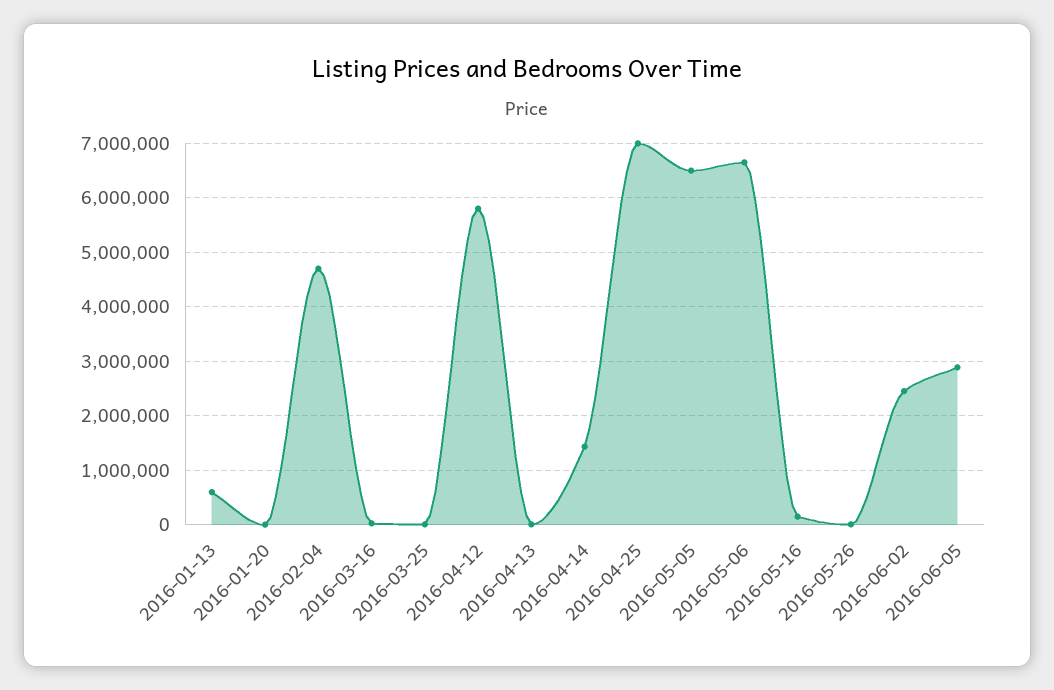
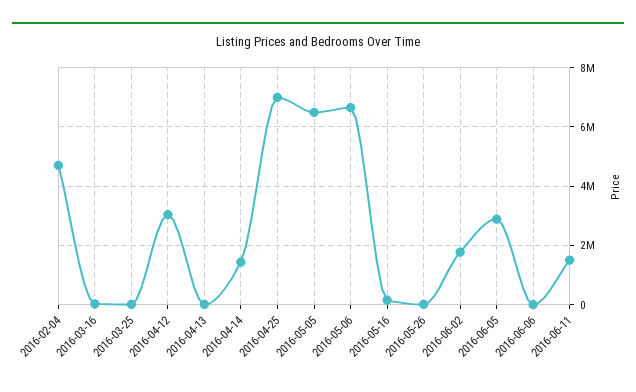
2016-01-13: 600000 -> none
2016-01-20: 0 -> none
2016-04-12: 5800000 -> 3000000
2016-06-02: 2400000 -> 1750000
2016-06-06: none -> 0
2016-06-11: none -> 1500000

